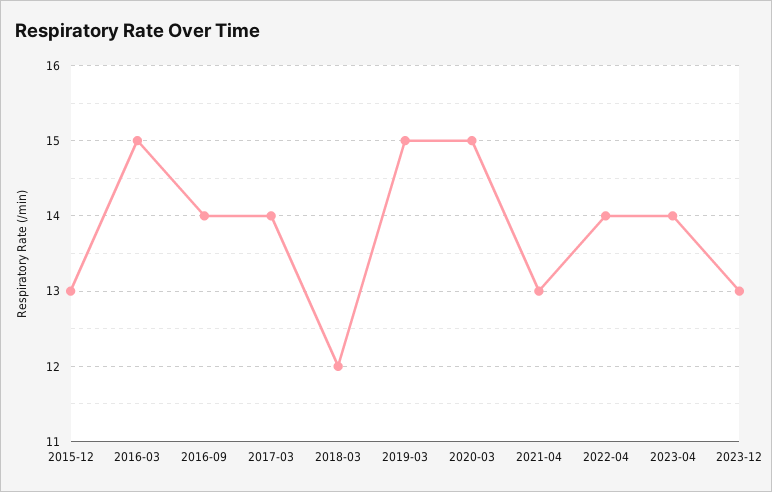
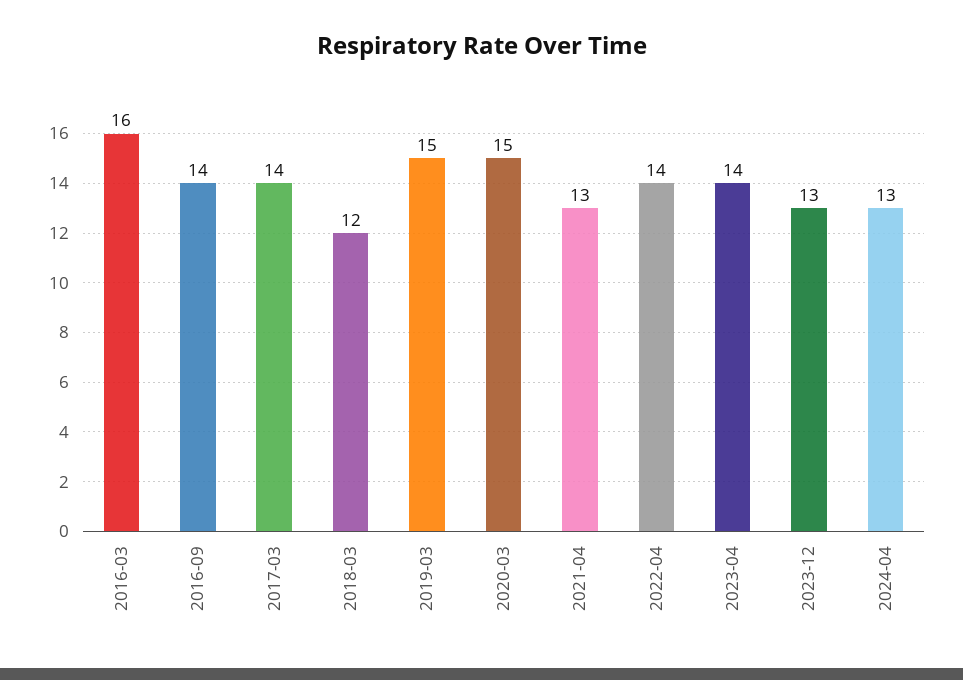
2015-12: 13 -> none
2016-03: 15 -> 16
2024-04: none -> 13

